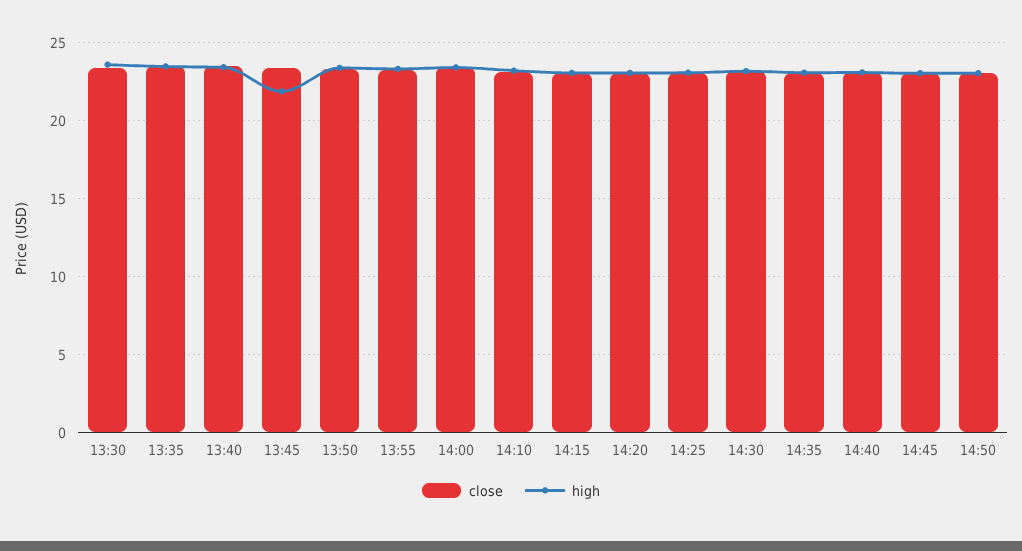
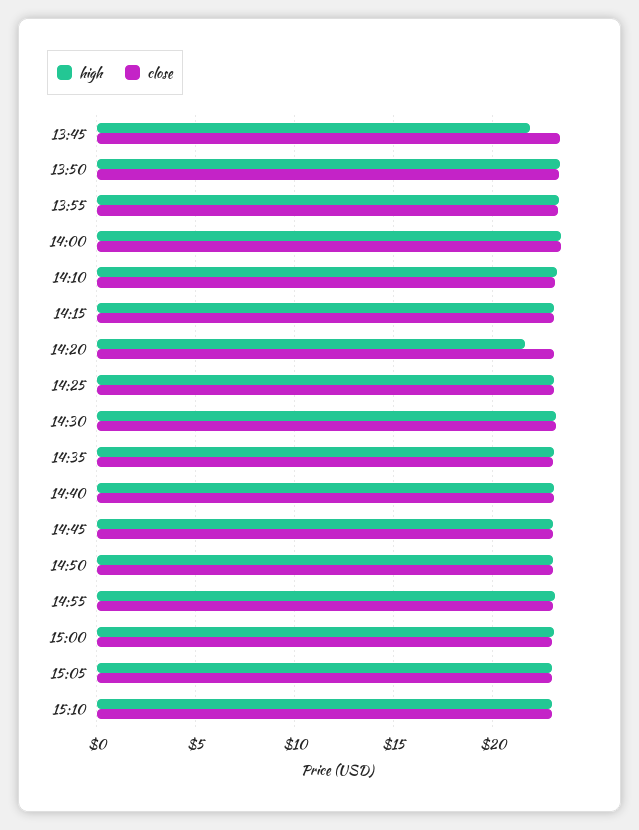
close, 13:30: 23.5 -> none
high, 13:30: 23.5 -> none
close, 13:35: 23.5 -> none
high, 13:35: 23.5 -> none
close, 13:40: 23.5 -> none
high, 13:40: 23.5 -> none
high, 14:20: 23 -> 21.5
high, 14:55: none -> 23
close, 14:55: none -> 23
high, 15:00: none -> 23
close, 15:00: none -> 23
high, 15:05: none -> 23
close, 15:05: none -> 23
high, 15:10: none -> 23
close, 15:10: none -> 23

